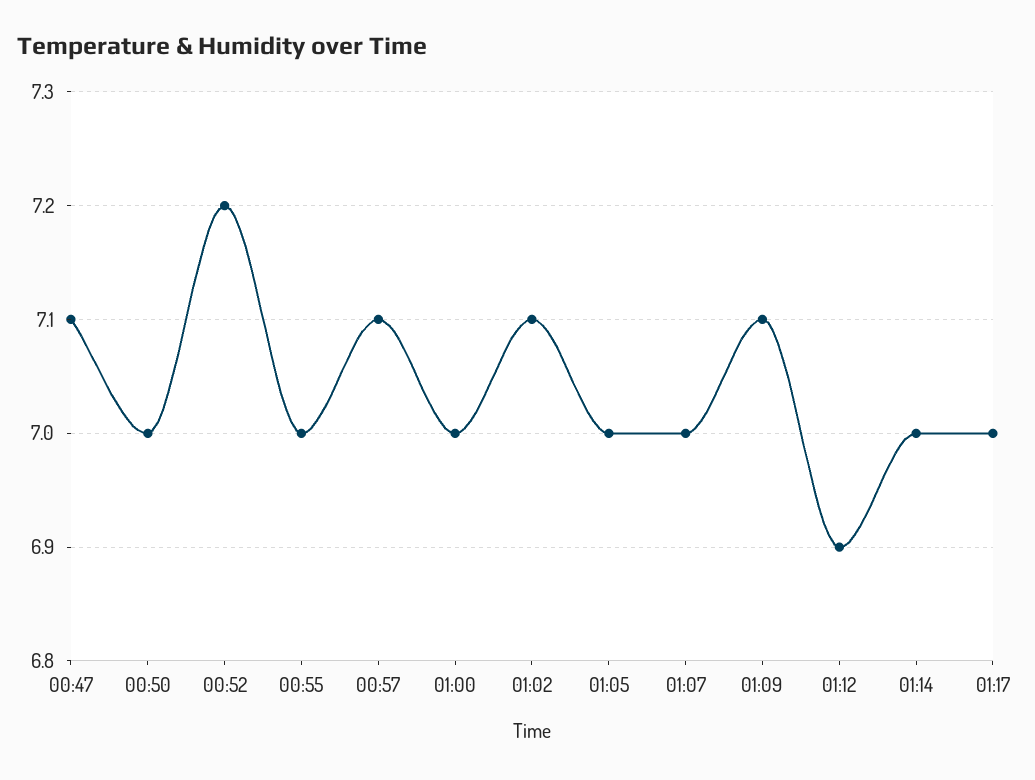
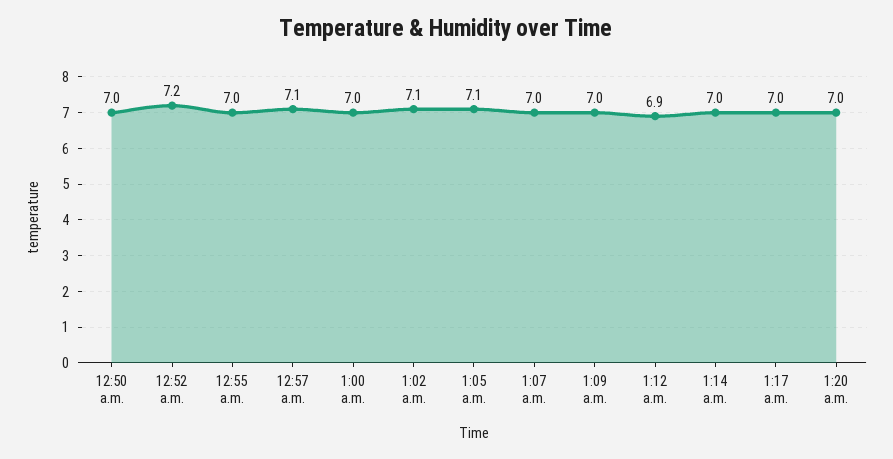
00:47: 7.1 -> none
01:05: 7 -> 7.1
01:09: 7.1 -> 7
1:20 a.m.: none -> 7

